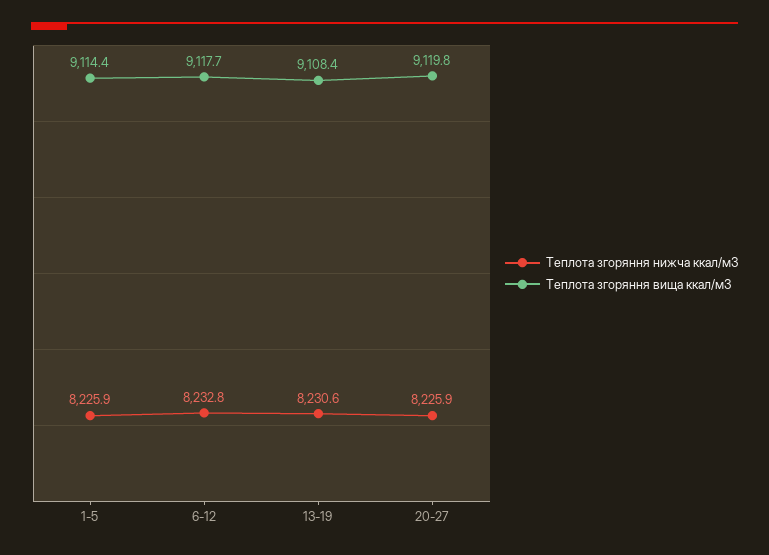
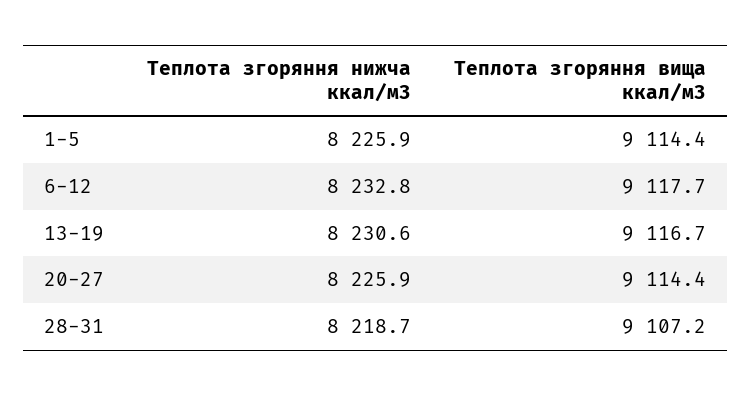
Теплота згоряння вища ккал/м3, 13-19: 9108.4 -> 9116.7
Теплота згоряння вища ккал/м3, 20-27: 9119.8 -> 9114.4
Теплота згоряння нижча ккал/м3, 28-31: none -> 8218.7
Теплота згоряння вища ккал/м3, 28-31: none -> 9107.2

